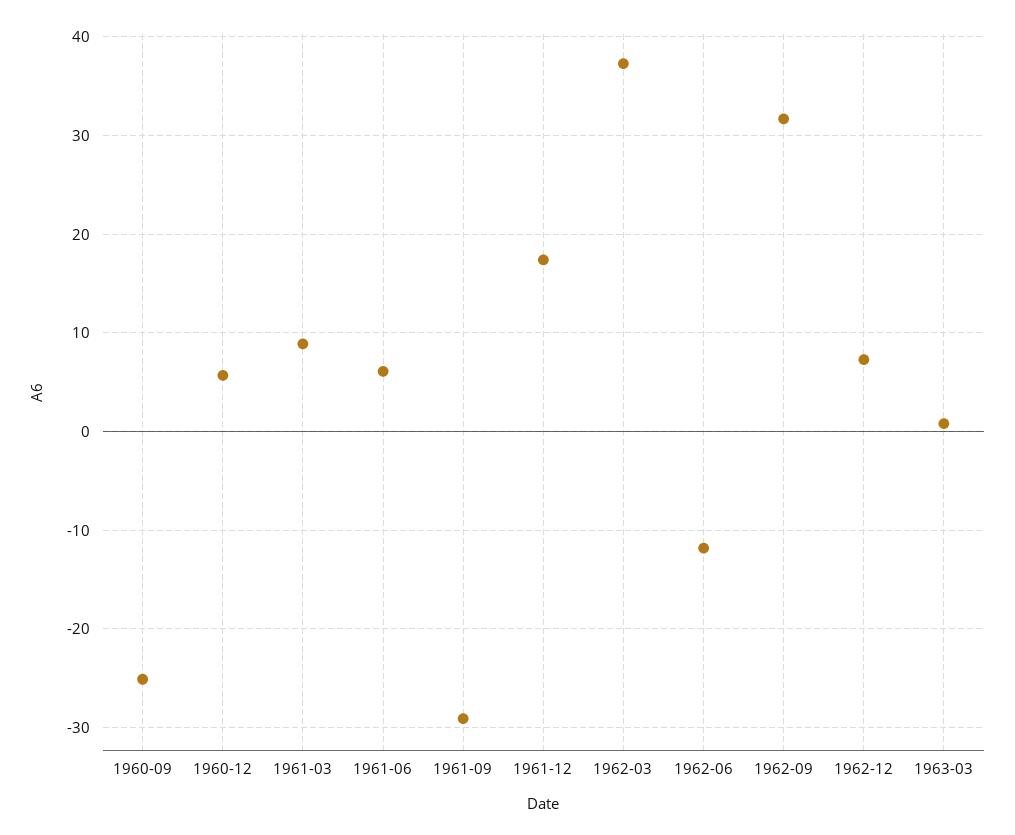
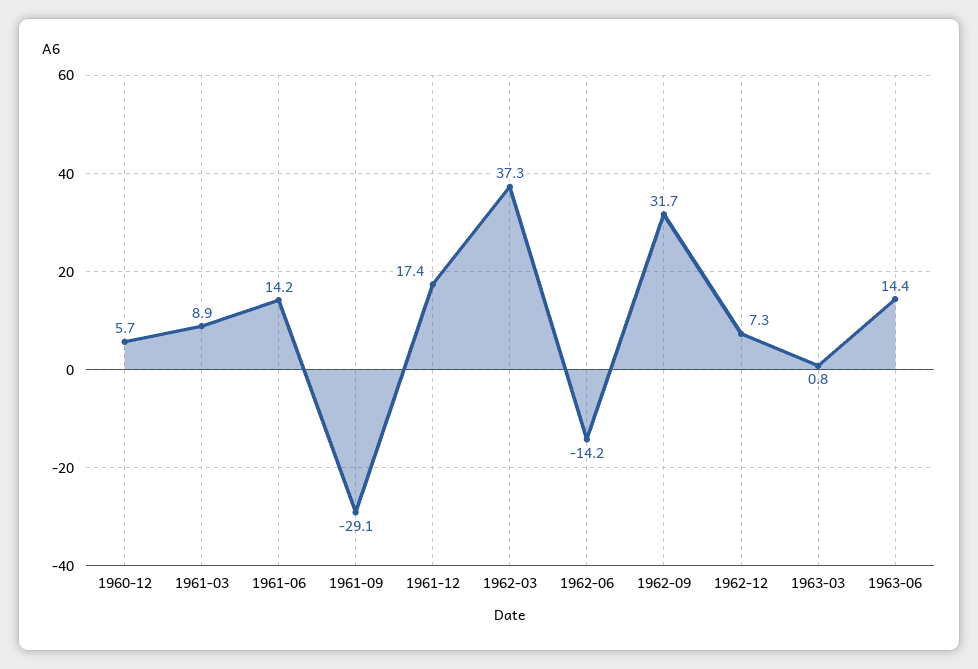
1960-09: -25 -> none
1961-06: 6 -> 14.2
1962-06: -12 -> -14.2
1963-06: none -> 14.4

